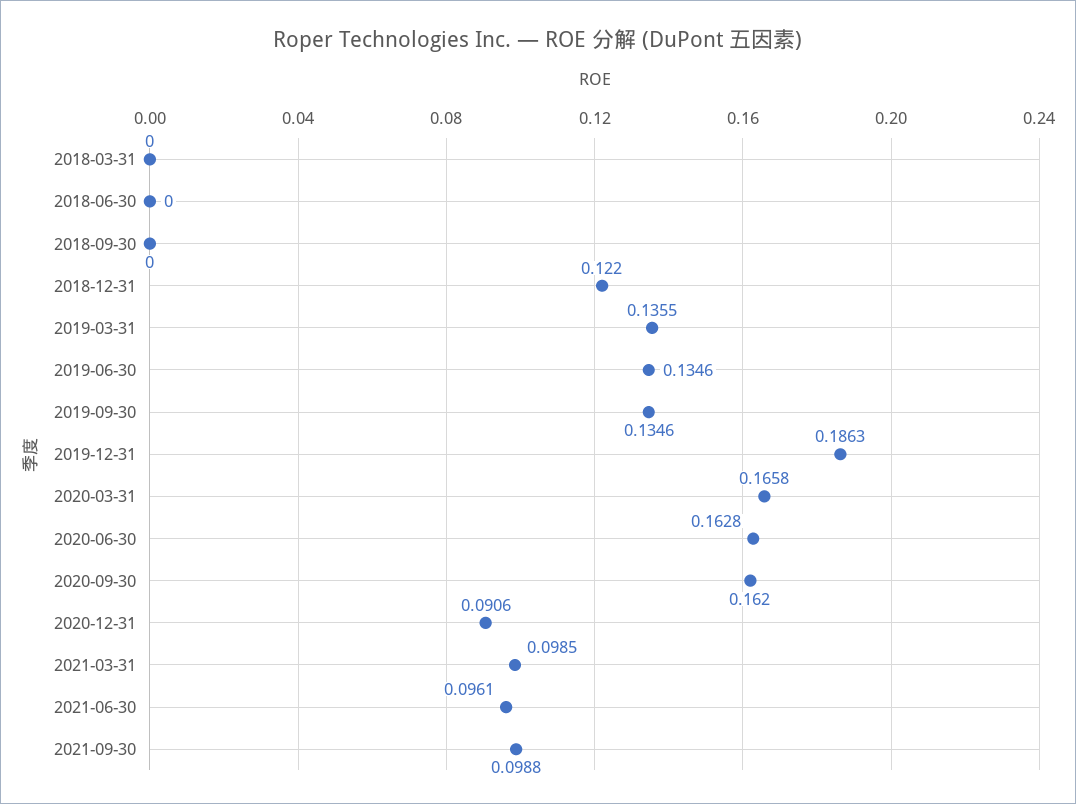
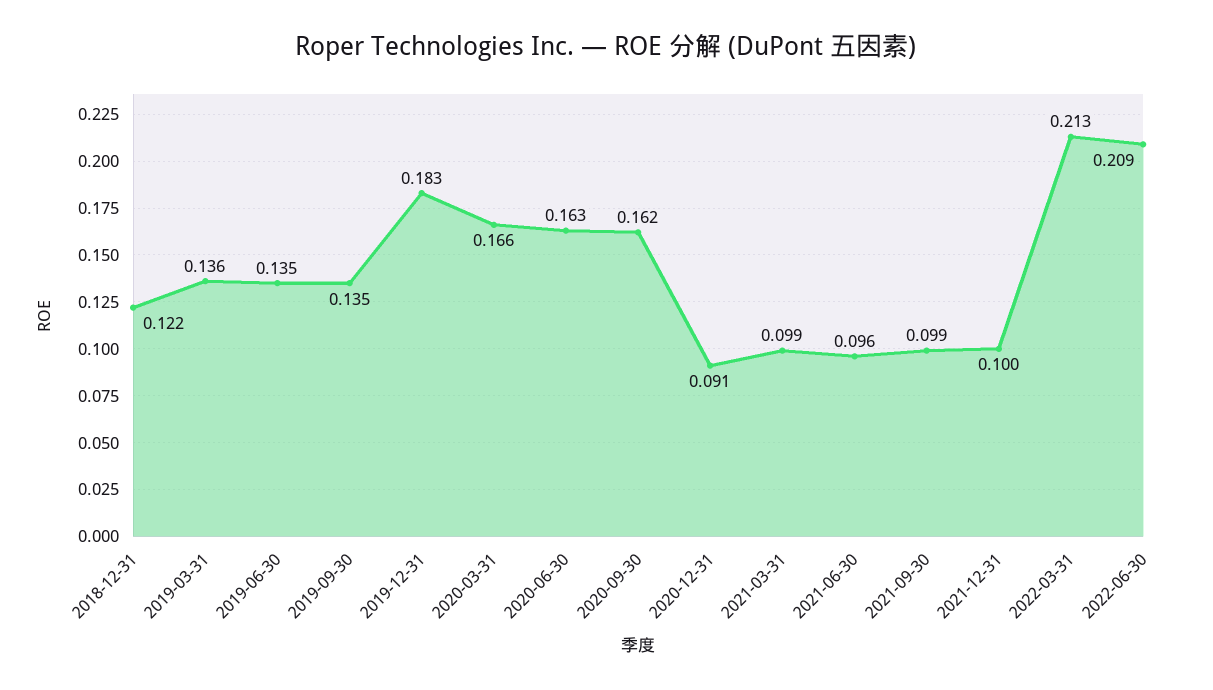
2018-03-31: 0 -> none
2018-06-30: 0 -> none
2018-09-30: 0 -> none
2019-12-31: 0.1863 -> 0.183
2021-12-31: none -> 0.1
2022-03-31: none -> 0.213
2022-06-30: none -> 0.209

